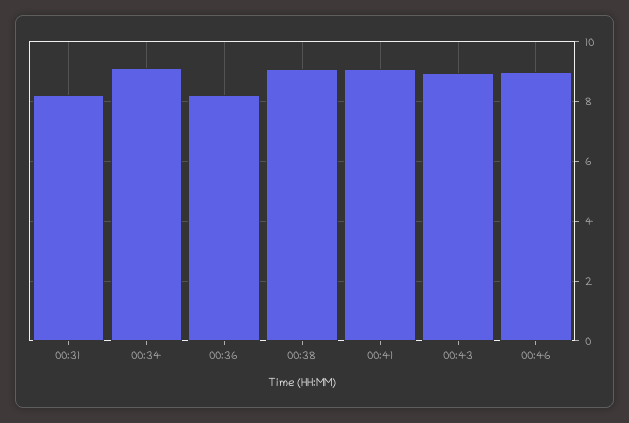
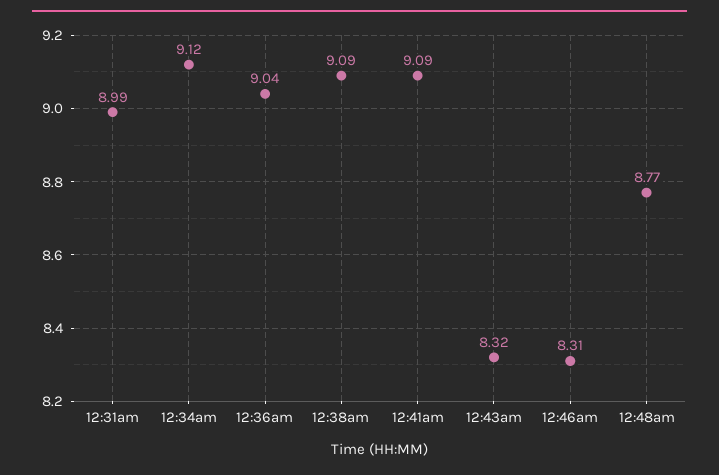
00:31: 8.25 -> 8.99
00:36: 8.25 -> 9.04
00:43: 9 -> 8.32
00:46: 9 -> 8.31
12:48am: none -> 8.77

